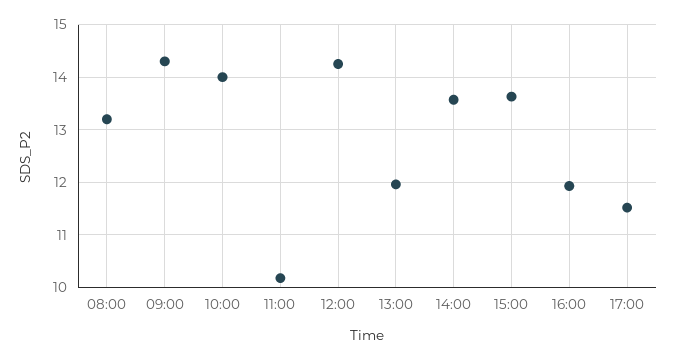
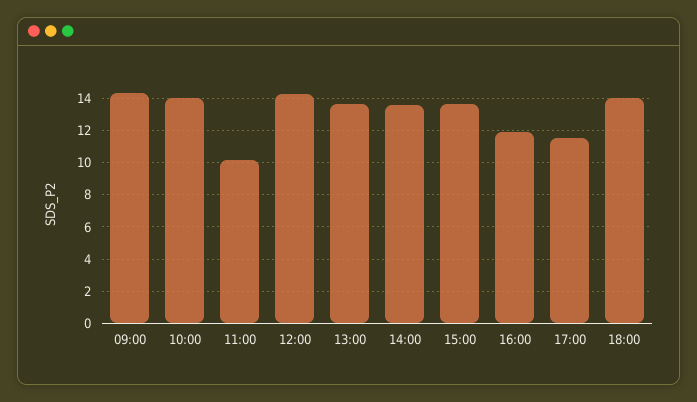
08:00: 13.2 -> none
13:00: 12 -> 13.5
18:00: none -> 14

